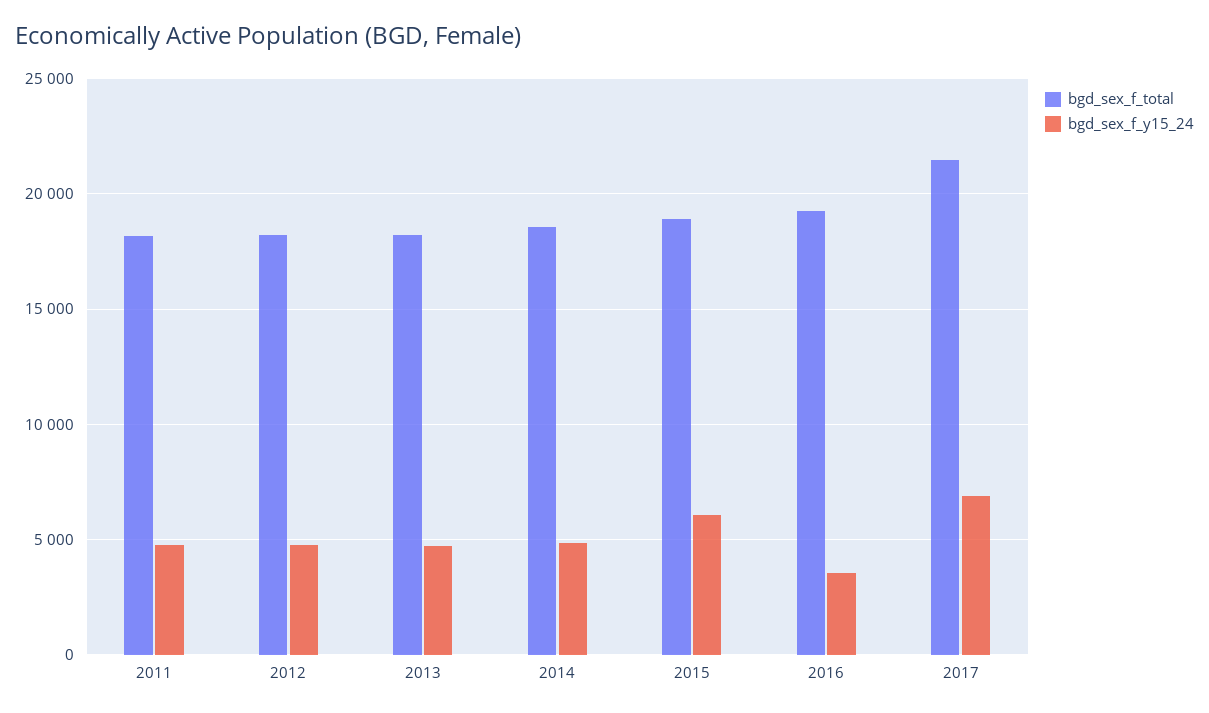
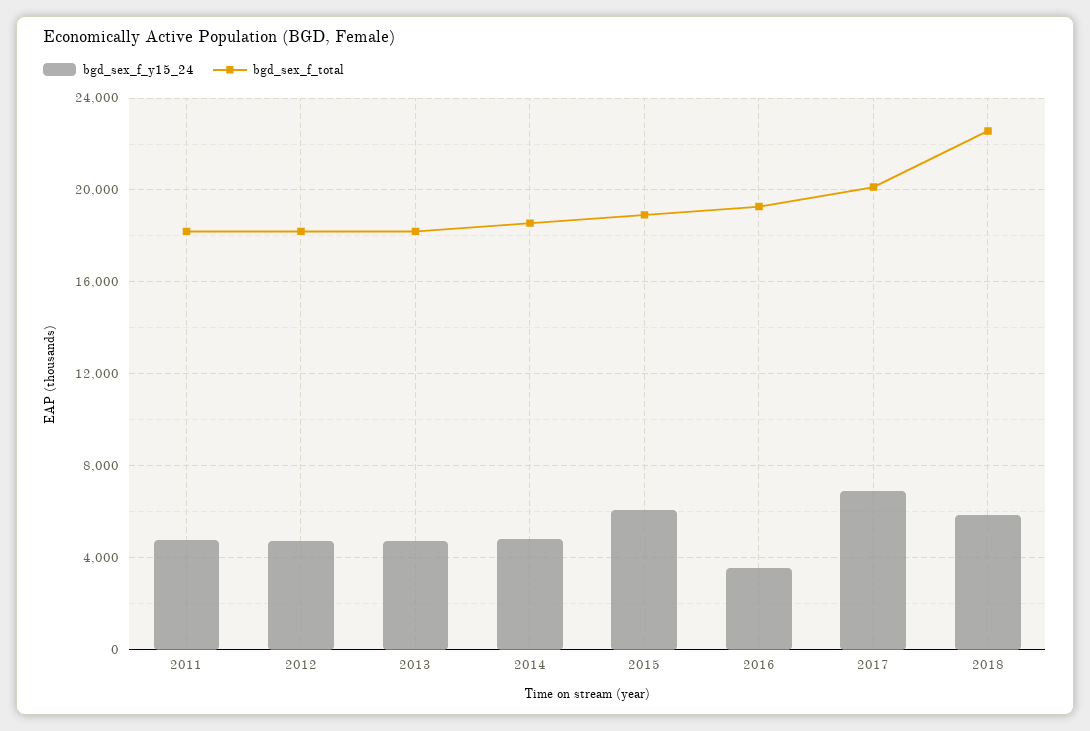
bgd_sex_f_total, 2017: 21500 -> 20000
bgd_sex_f_y15_24, 2018: none -> 6000
bgd_sex_f_total, 2018: none -> 22500

